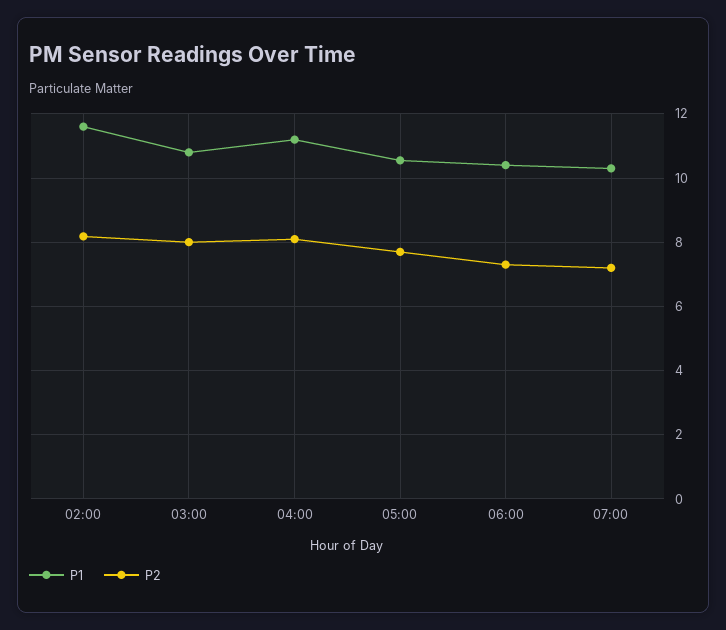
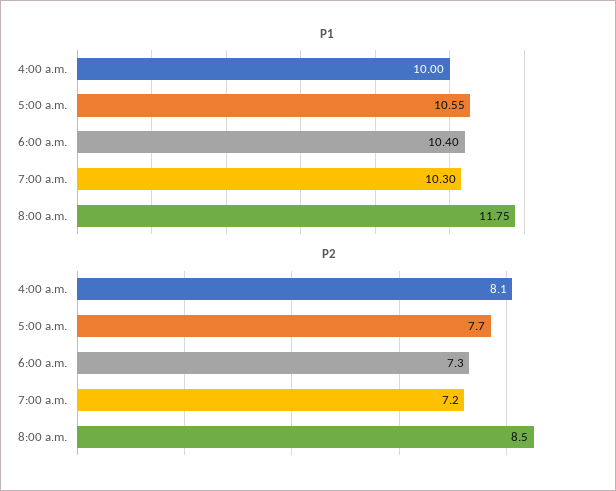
P1, 02:00: 11.6 -> none
P2, 02:00: 8.2 -> none
P1, 03:00: 10.8 -> none
P2, 03:00: 8 -> none
P1, 04:00: 11.2 -> 10
P1, 8:00 a.m.: none -> 11.75
P2, 8:00 a.m.: none -> 8.5

